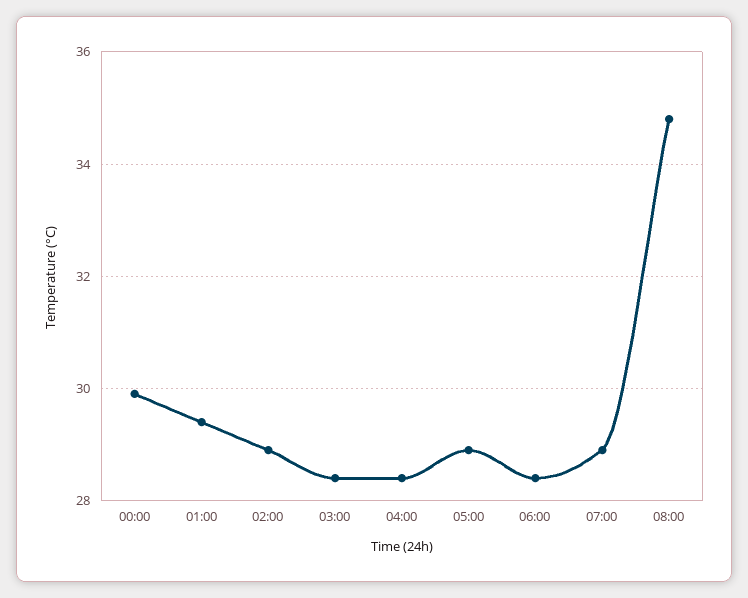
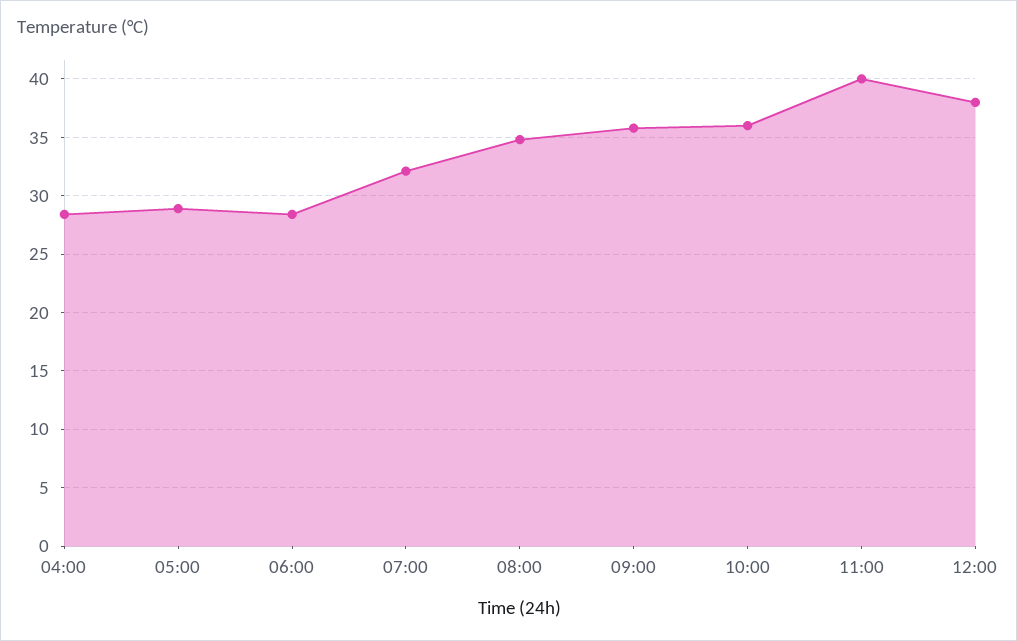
00:00: 30 -> none
01:00: 29.5 -> none
02:00: 29 -> none
03:00: 28.5 -> none
07:00: 29 -> 32
09:00: none -> 36
10:00: none -> 36
11:00: none -> 40
12:00: none -> 38

